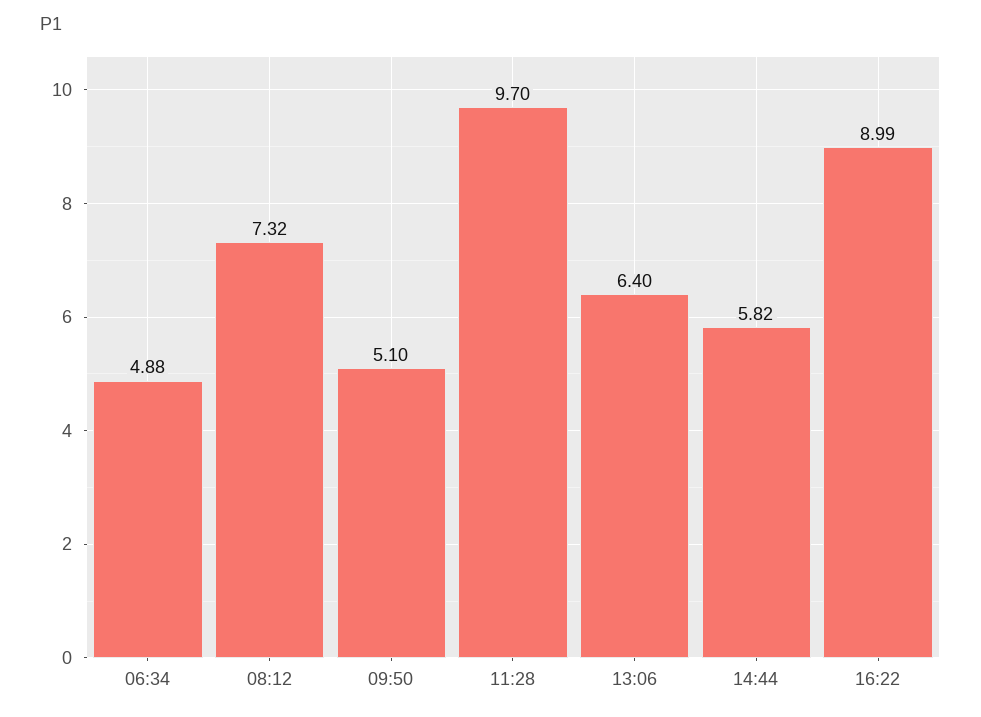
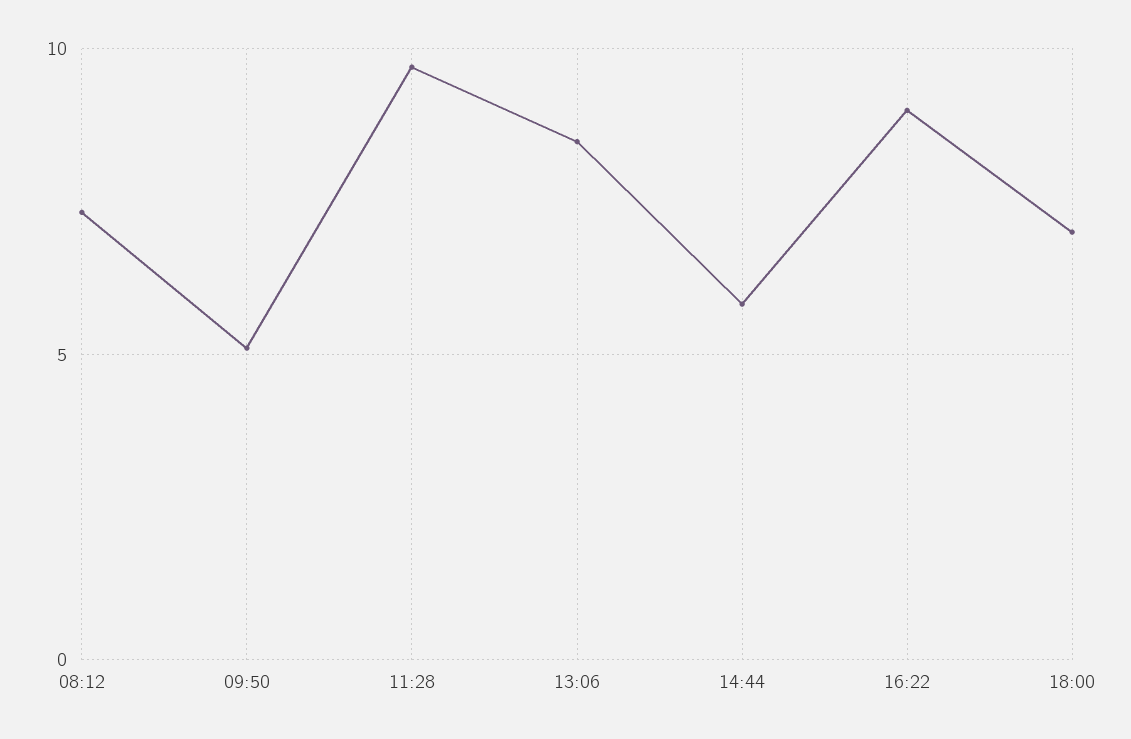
06:34: 4.88 -> none
13:06: 6.4 -> 8.5
18:00: none -> 7

